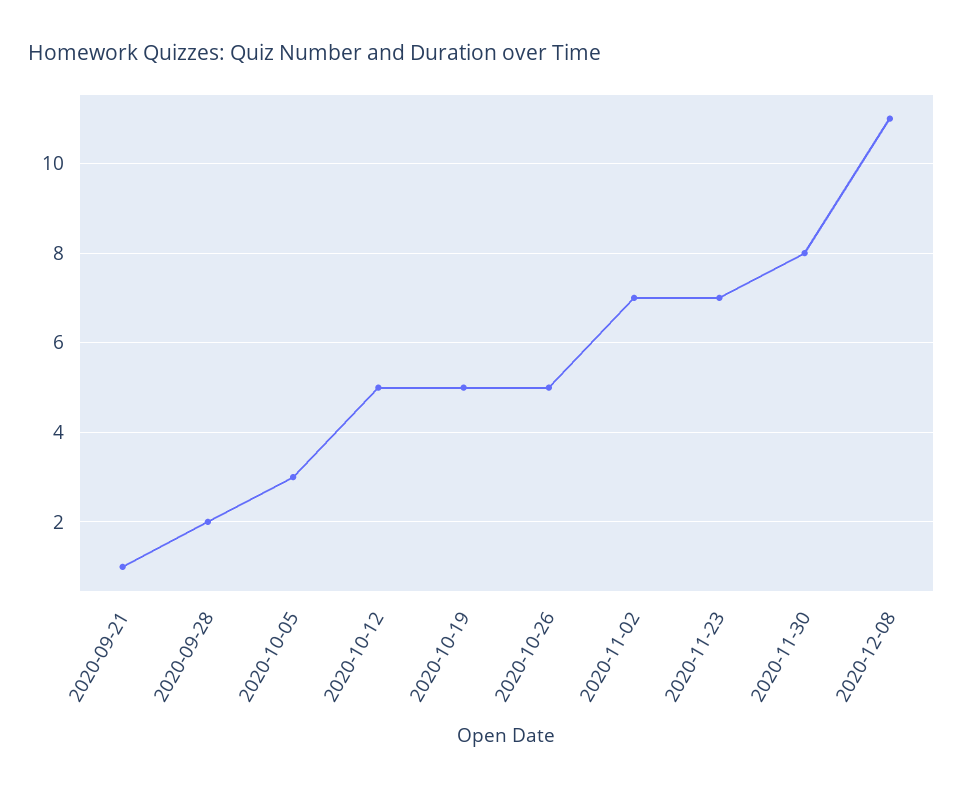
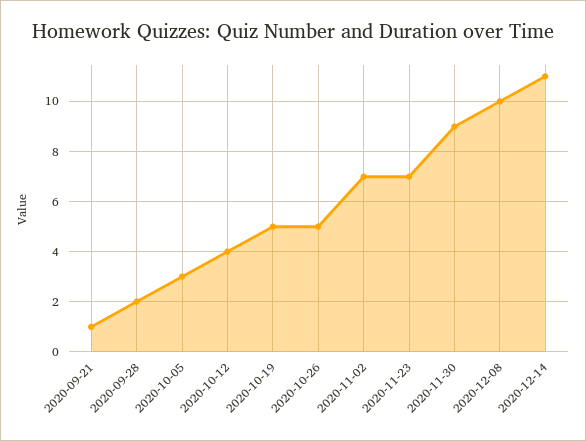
2020-10-12: 5 -> 4
2020-11-30: 8 -> 9
2020-12-08: 11 -> 10
2020-12-14: none -> 11

